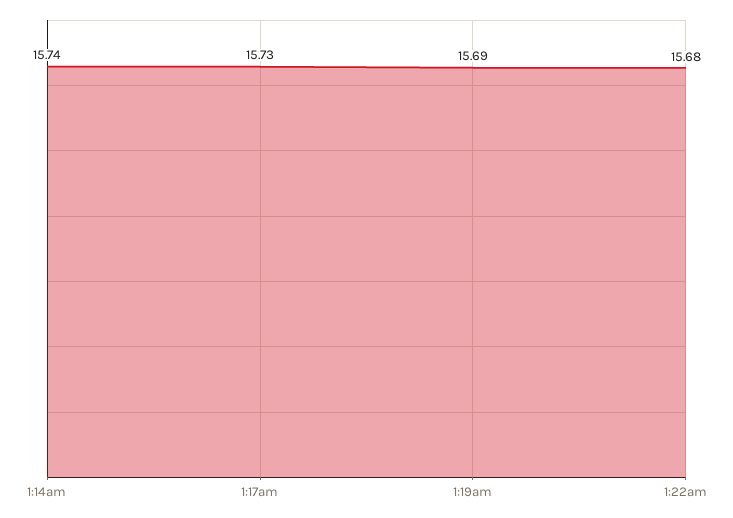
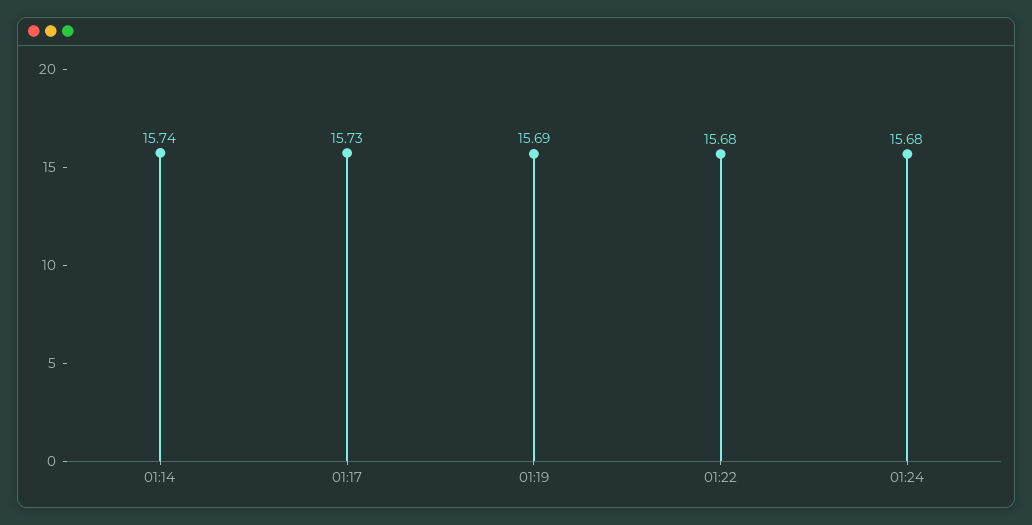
01:24: none -> 15.68

